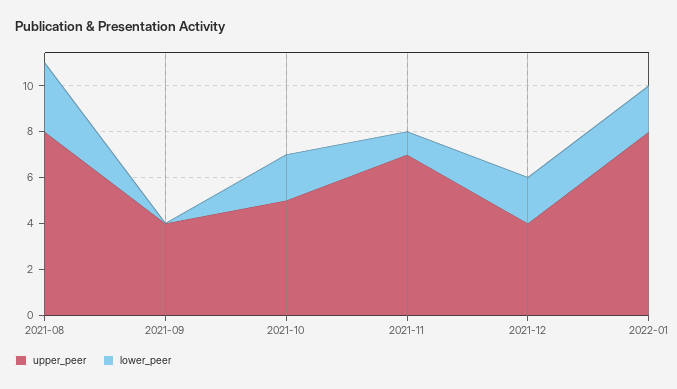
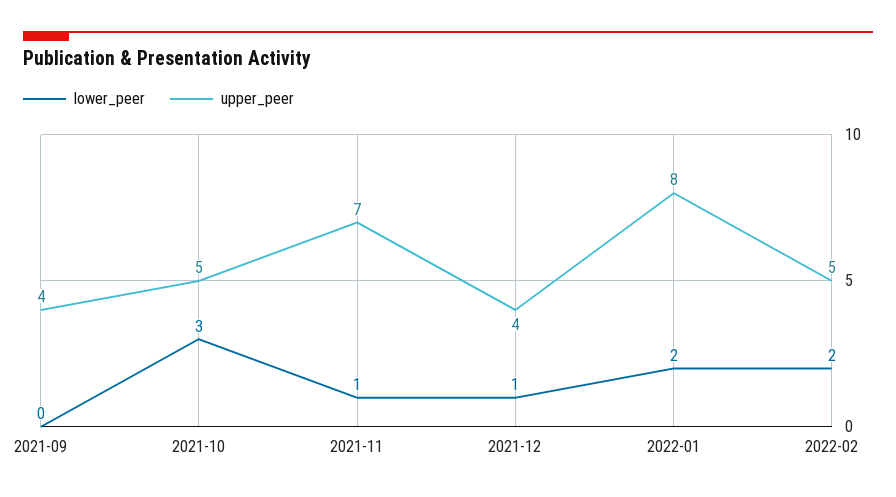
upper_peer, 2021-08: 8 -> none
lower_peer, 2021-08: 3 -> none
lower_peer, 2021-10: 2 -> 3
lower_peer, 2021-12: 2 -> 1
lower_peer, 2022-02: none -> 2
upper_peer, 2022-02: none -> 5

